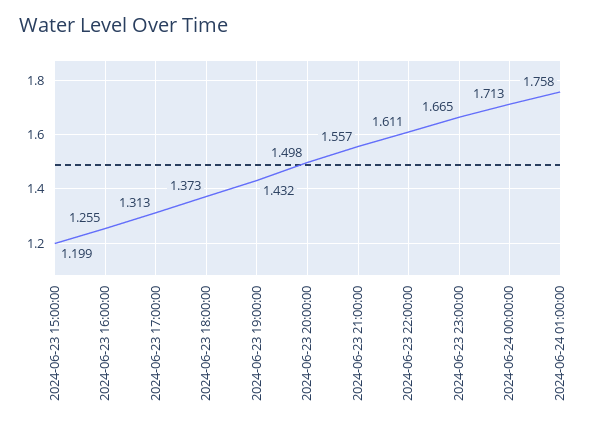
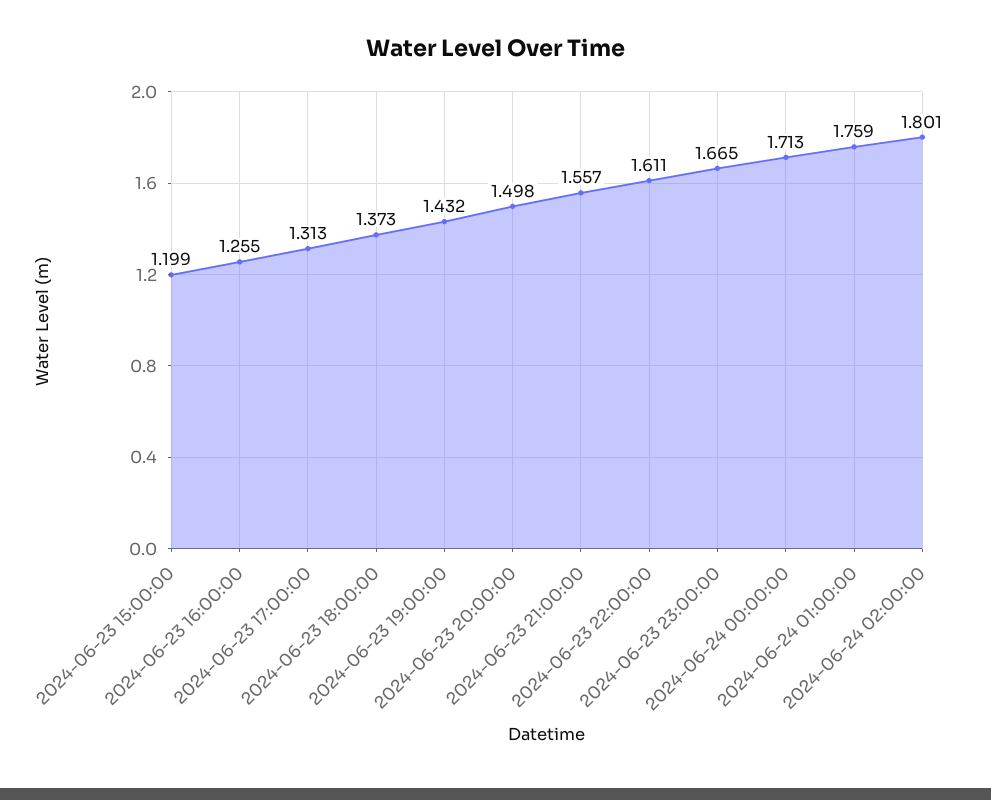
2024-06-24 01:00:00: 1.758 -> 1.759
2024-06-24 02:00:00: none -> 1.801

